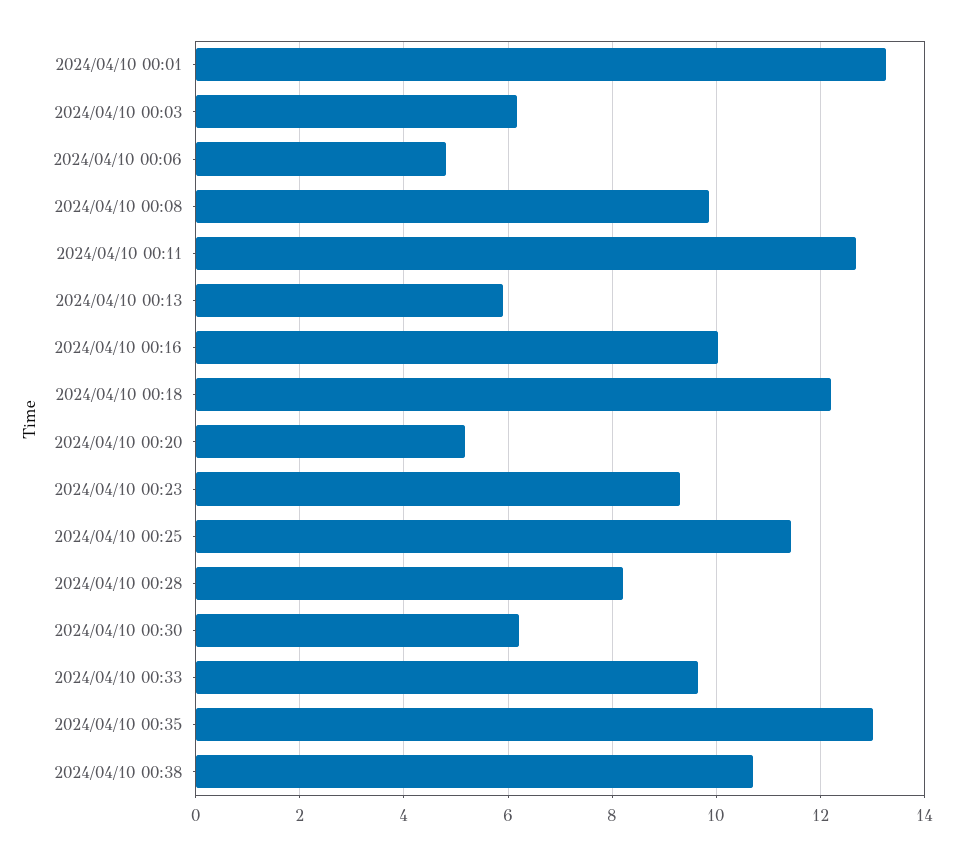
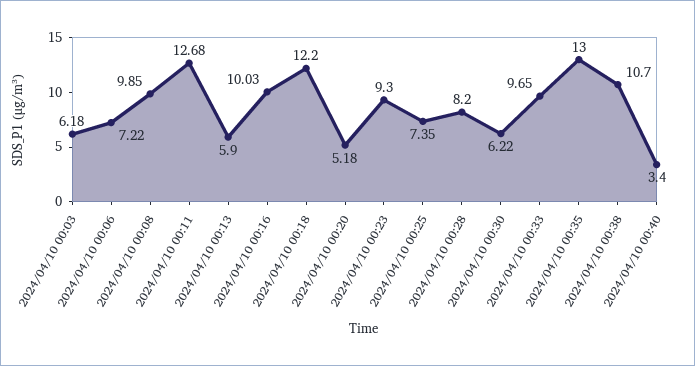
2024/04/10 00:01: 13.2 -> none
2024/04/10 00:06: 4.8 -> 7.22
2024/04/10 00:25: 11.4 -> 7.35
2024/04/10 00:40: none -> 3.4

